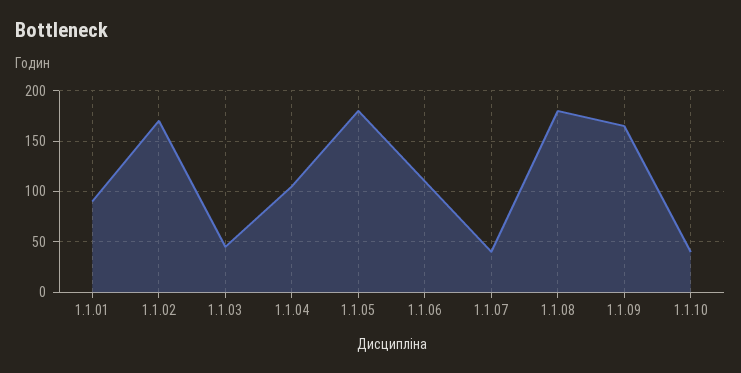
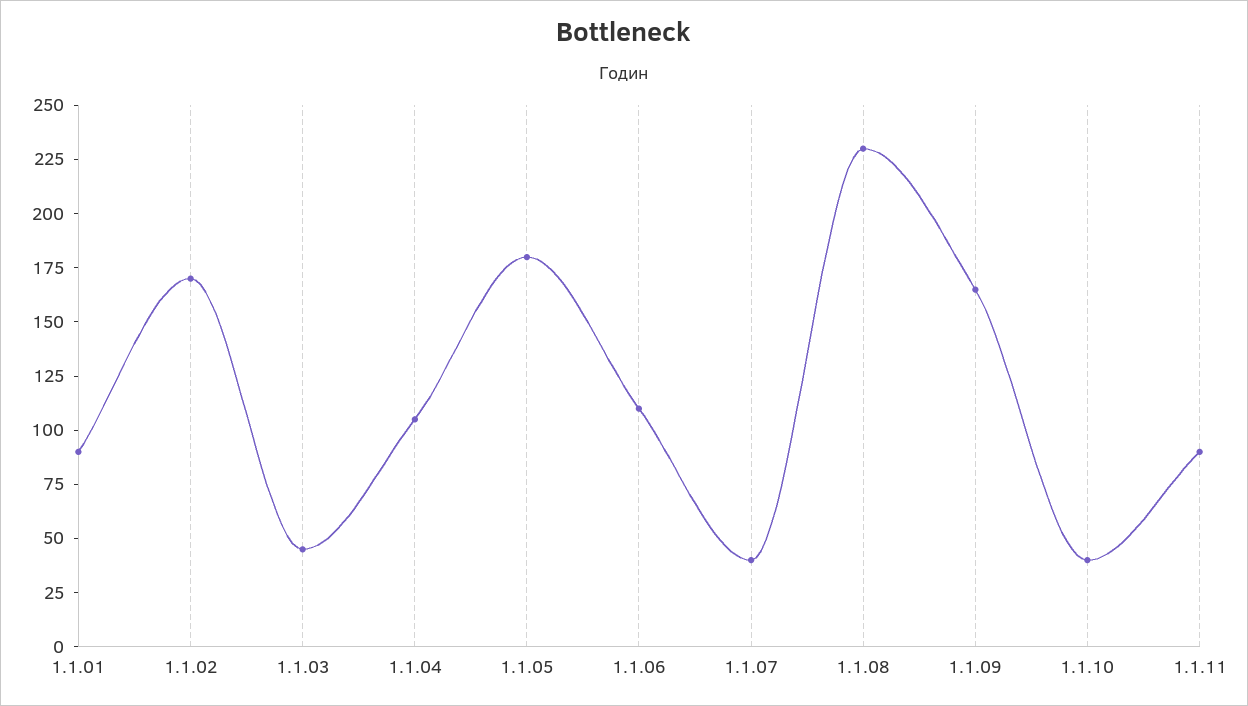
1.1.08: 180 -> 230
1.1.11: none -> 90

